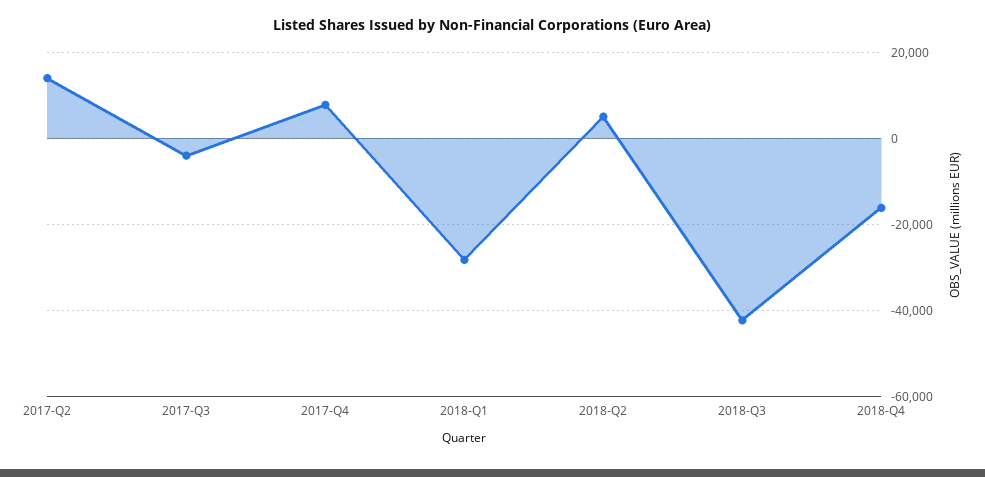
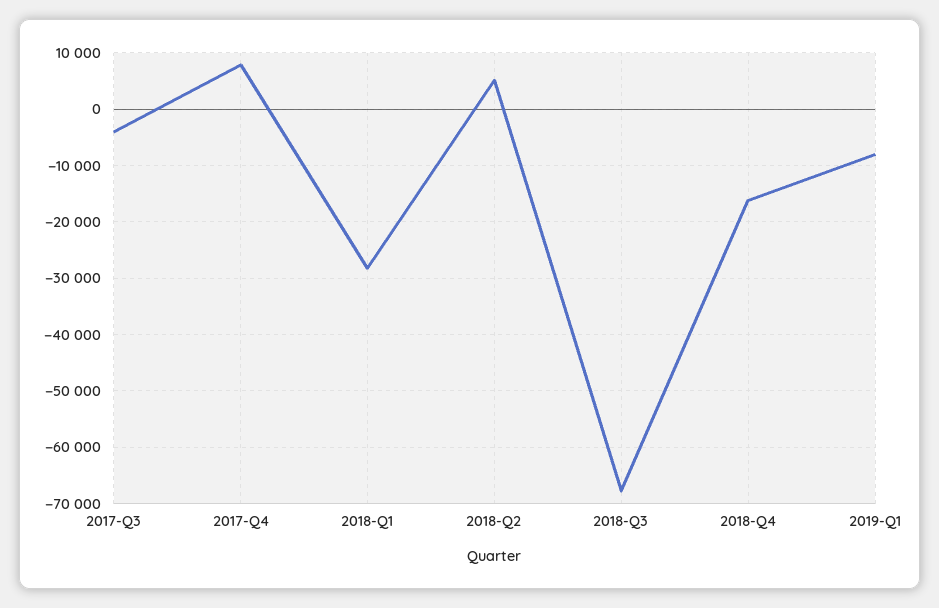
2017-Q2: 14000 -> none
2018-Q3: -42000 -> -68000
2019-Q1: none -> -8000

